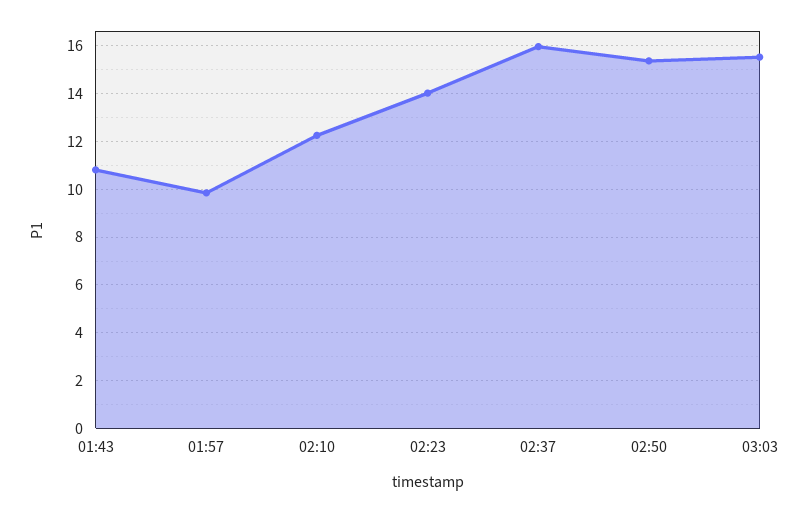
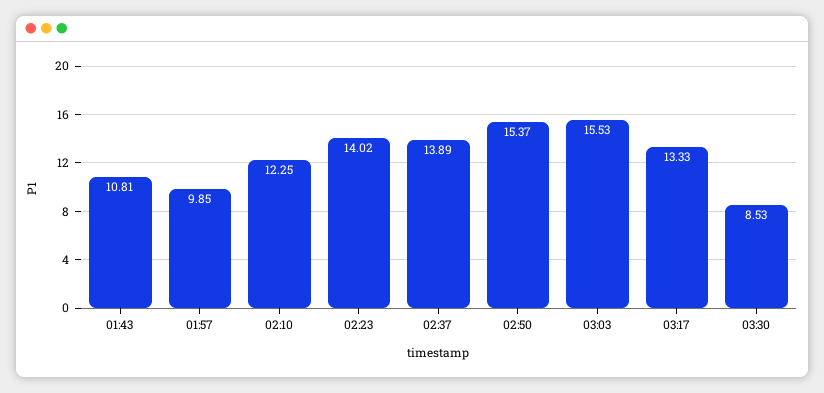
02:37: 16 -> 13.89
03:17: none -> 13.33
03:30: none -> 8.53

